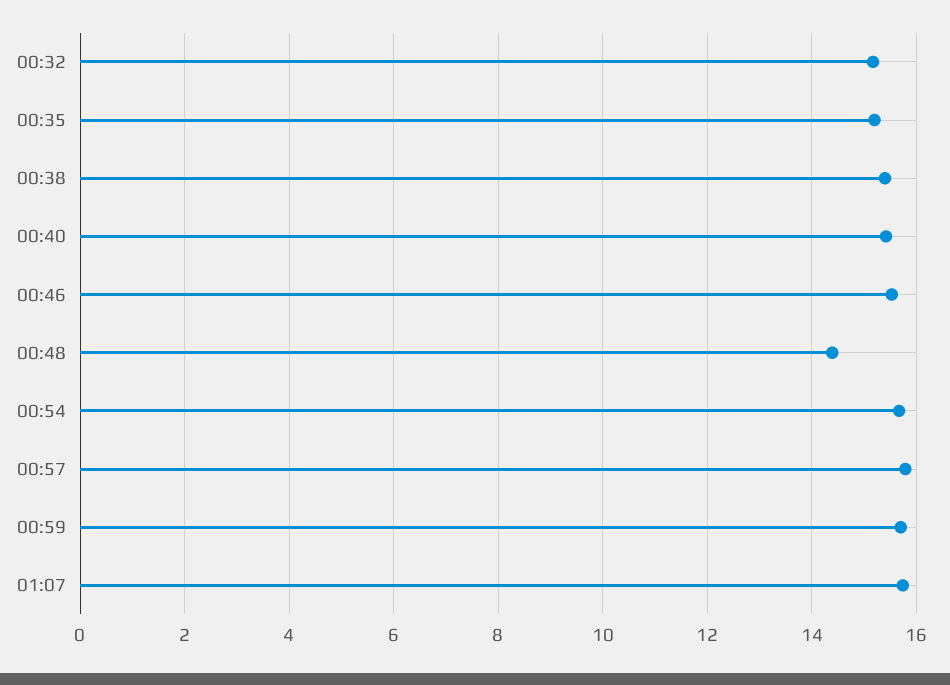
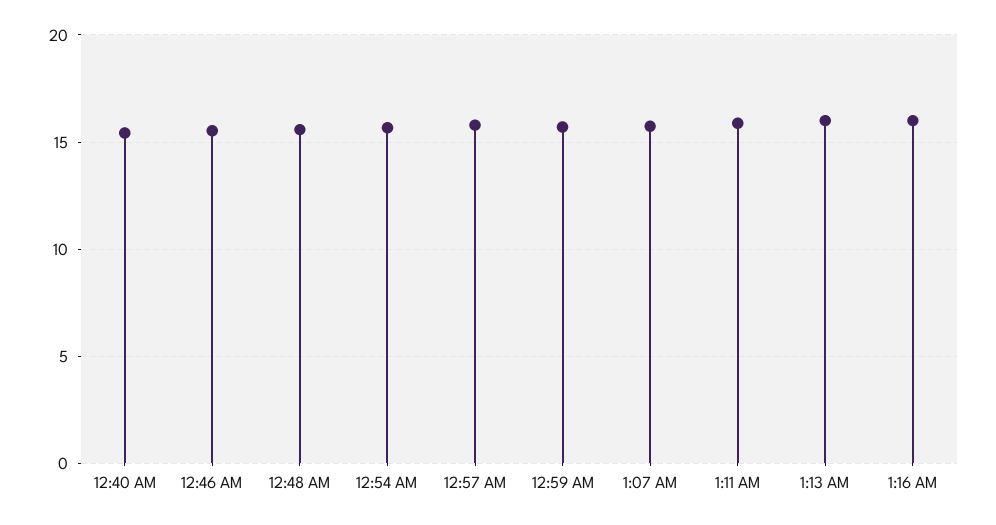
00:32: 15.2 -> none
00:35: 15.2 -> none
00:38: 15.4 -> none
00:48: 14.4 -> 15.5
1:11 AM: none -> 16
1:13 AM: none -> 16
1:16 AM: none -> 16

